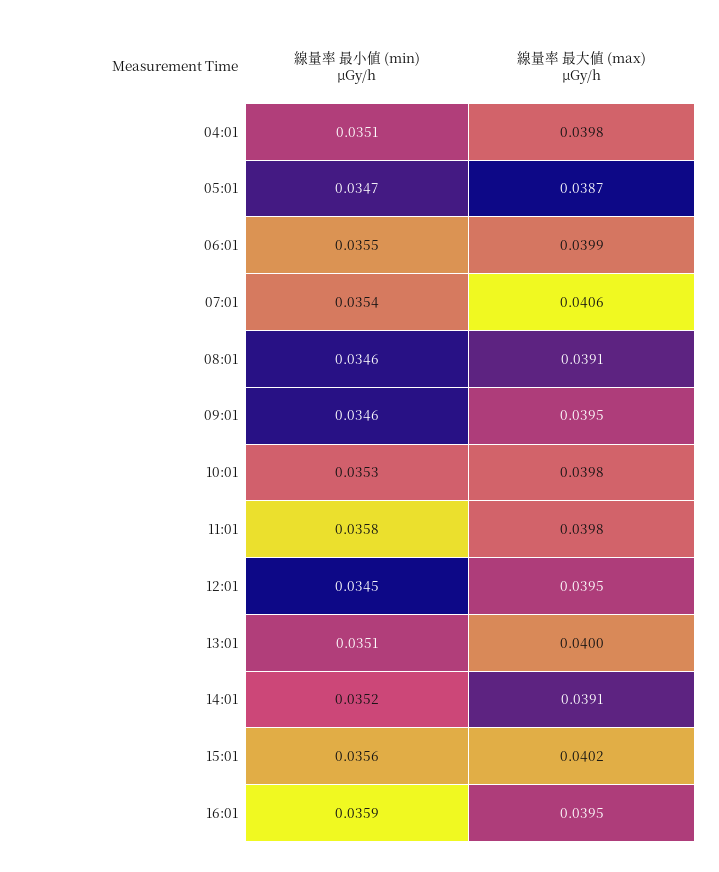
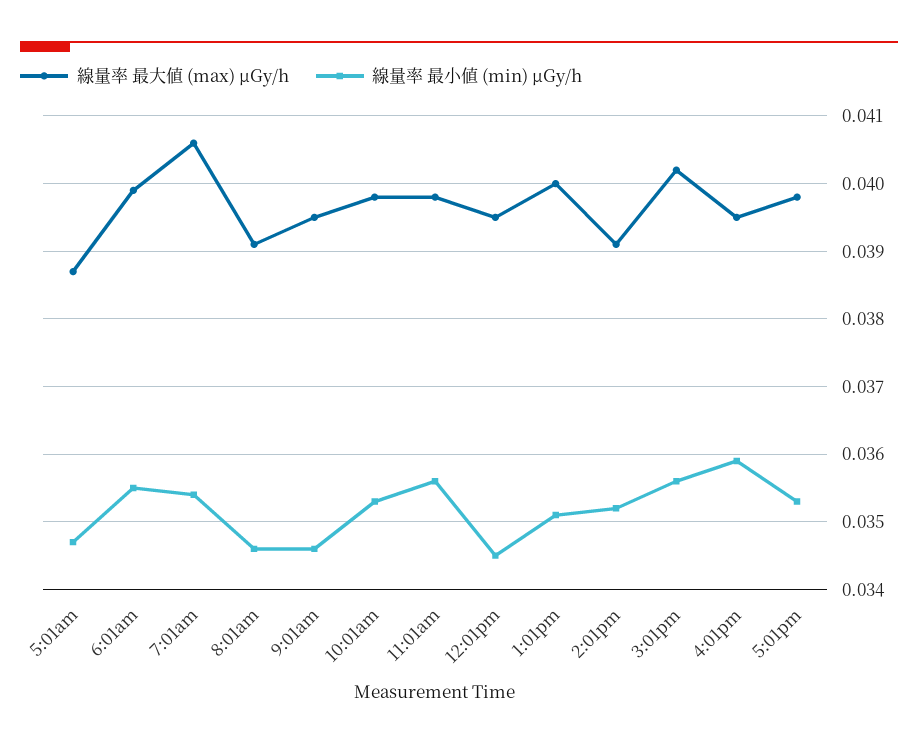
線量率 最小値 (min) μGy/h, 04:01: 0.0351 -> none
線量率 最大値 (max) μGy/h, 04:01: 0.0398 -> none
線量率 最小値 (min) μGy/h, 11:01: 0.0358 -> 0.0356
線量率 最大値 (max) μGy/h, 5:01pm: none -> 0.0398
線量率 最小値 (min) μGy/h, 5:01pm: none -> 0.0353

